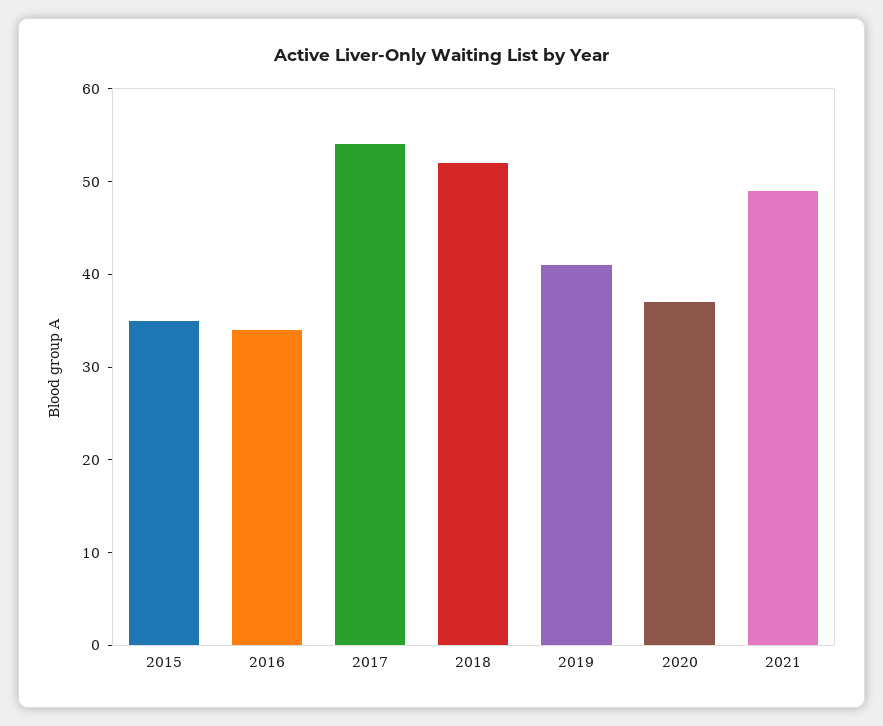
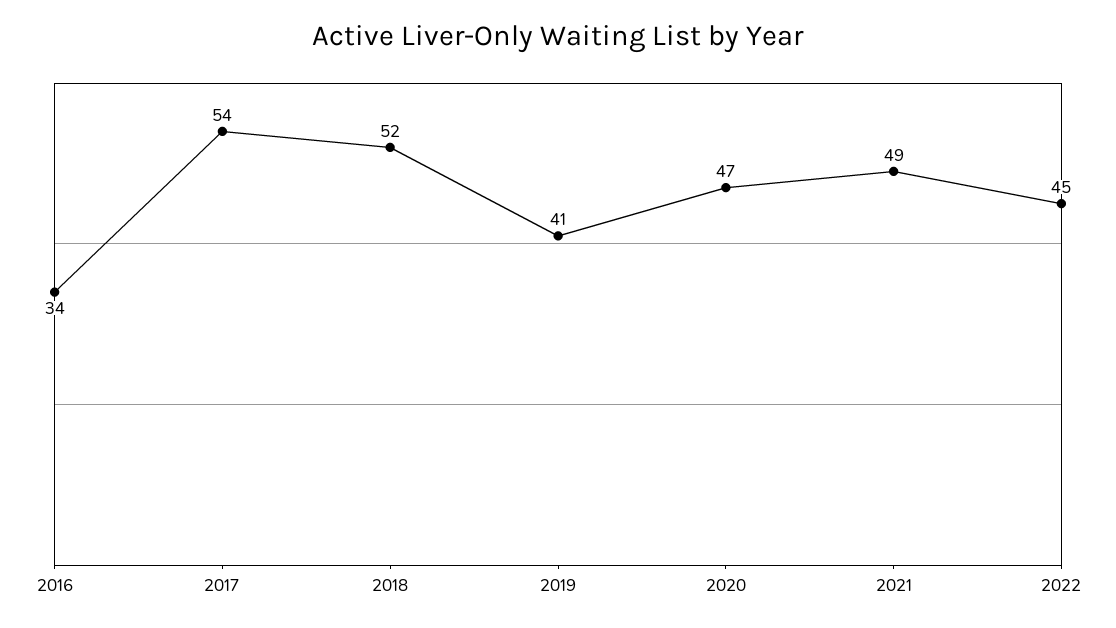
2015: 35 -> none
2020: 37 -> 47
2022: none -> 45

